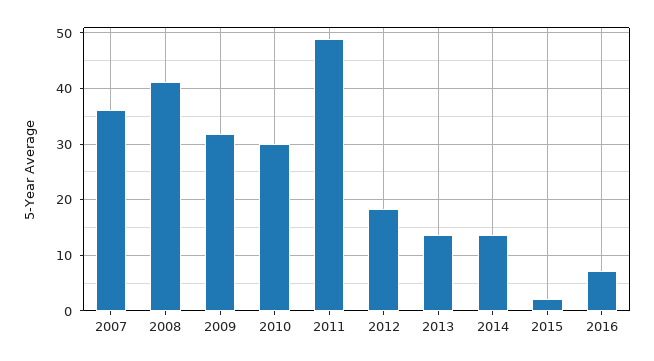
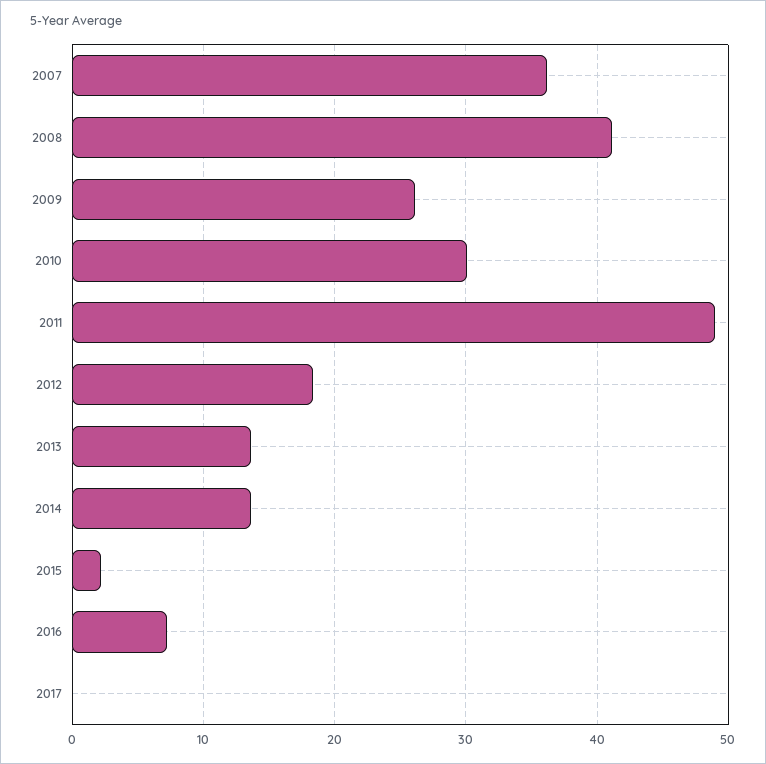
2009: 32 -> 26
2017: none -> 0

